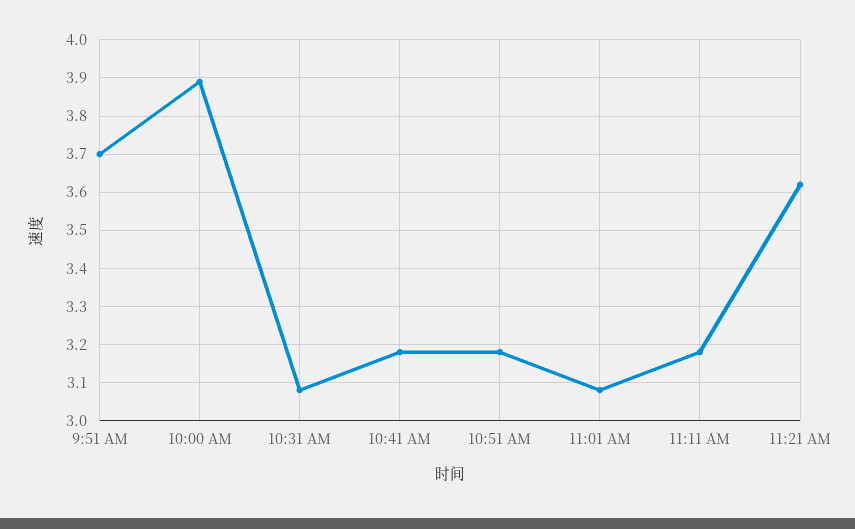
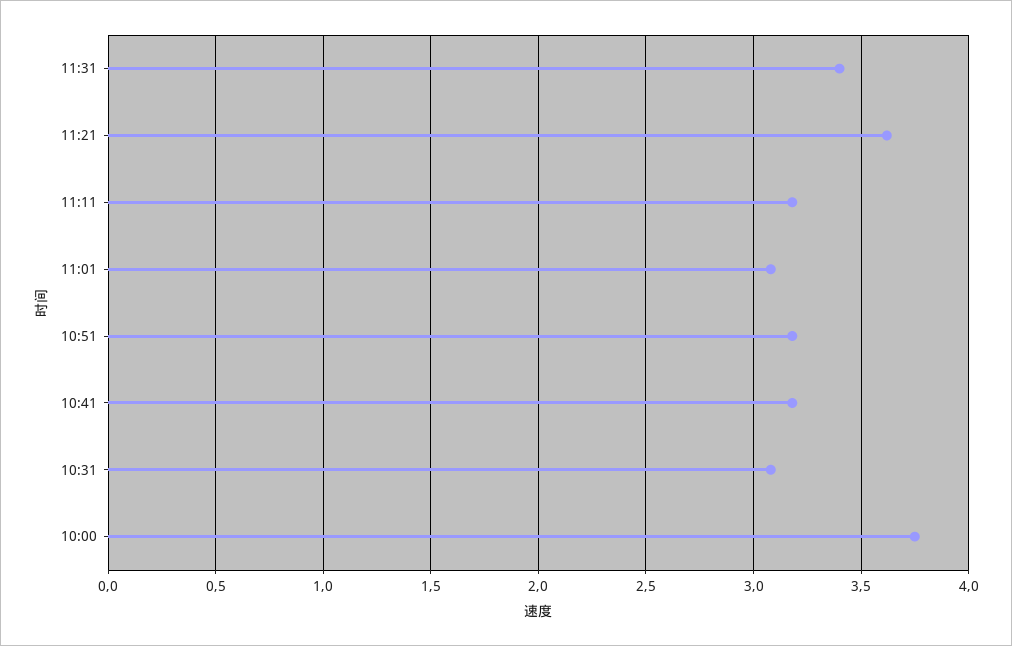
9:51 AM: 3.7 -> none
10:00 AM: 3.9 -> 3.75
11:31: none -> 3.4

